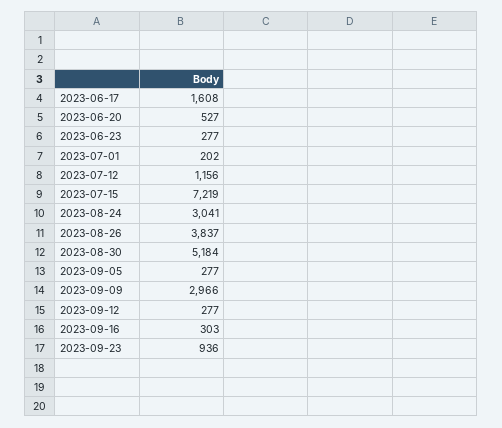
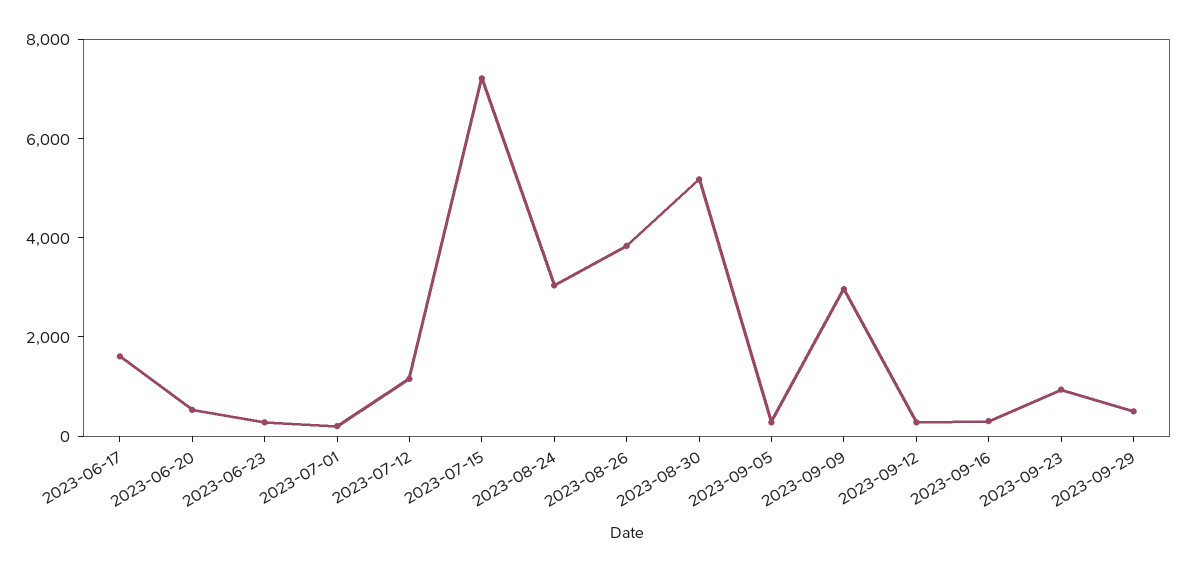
2023-09-29: none -> 500

